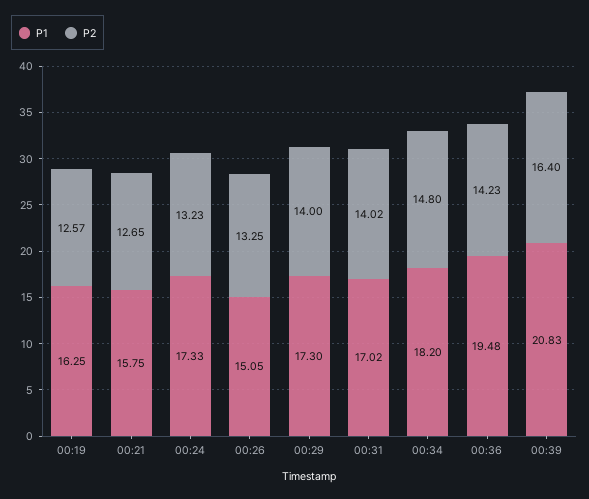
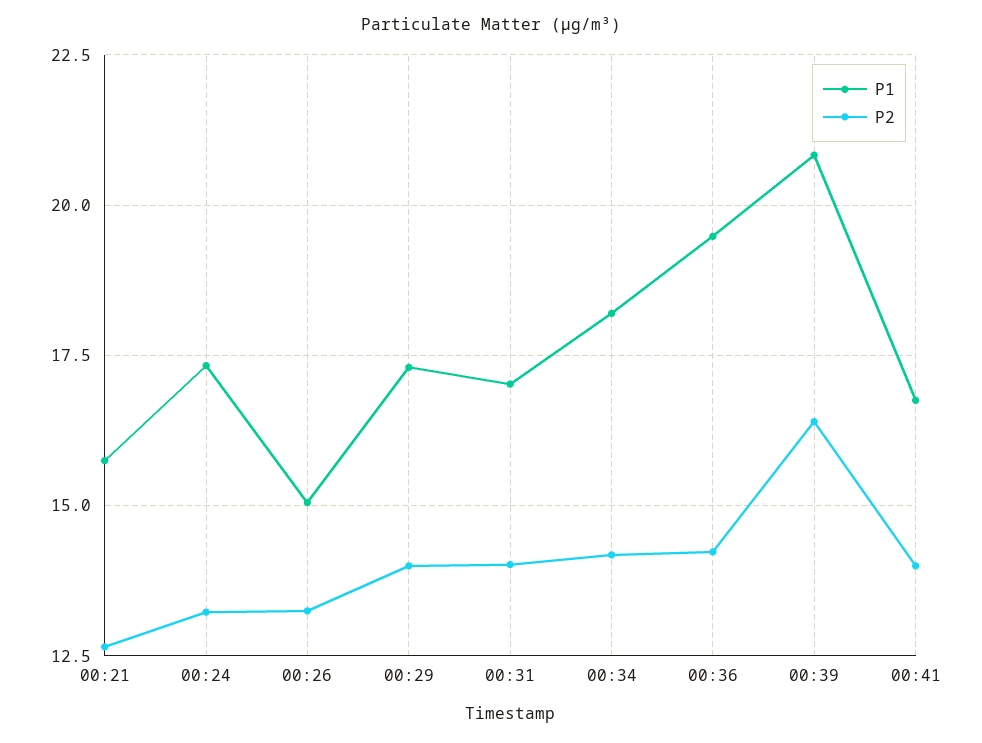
P1, 00:19: 16.25 -> none
P2, 00:19: 12.57 -> none
P2, 00:34: 14.8 -> 14.25
P1, 00:41: none -> 16.75
P2, 00:41: none -> 14

